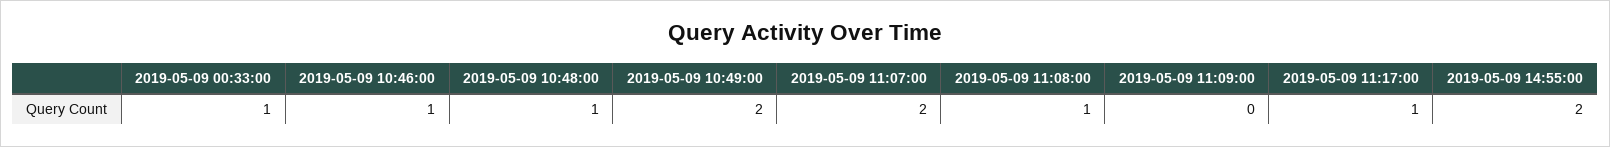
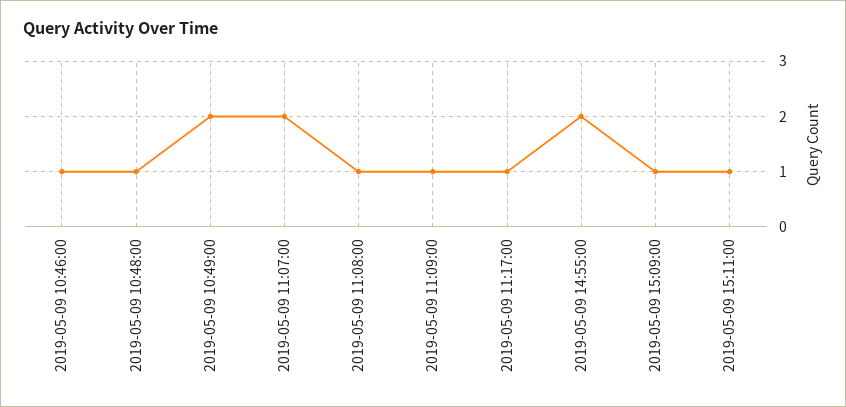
2019-05-09 00:33:00: 1 -> none
2019-05-09 11:09:00: 0 -> 1
2019-05-09 15:09:00: none -> 1
2019-05-09 15:11:00: none -> 1

